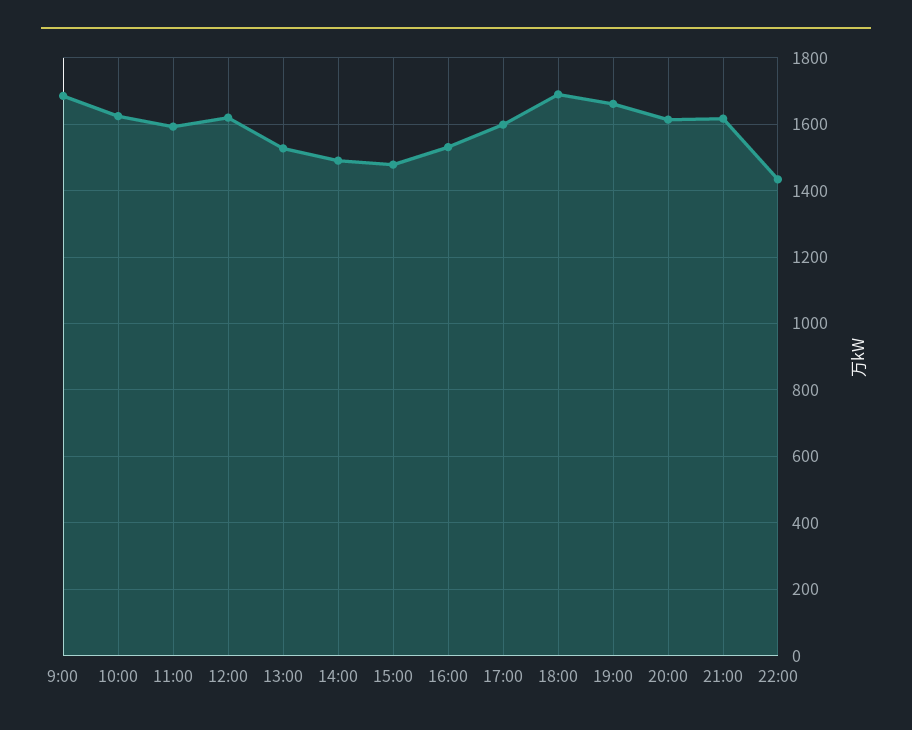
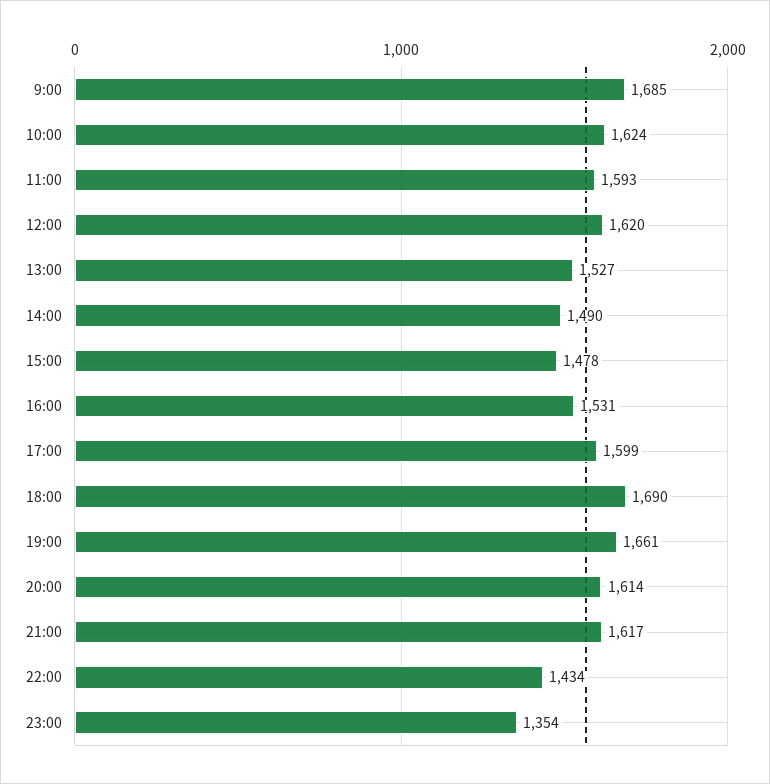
23:00: none -> 1354

